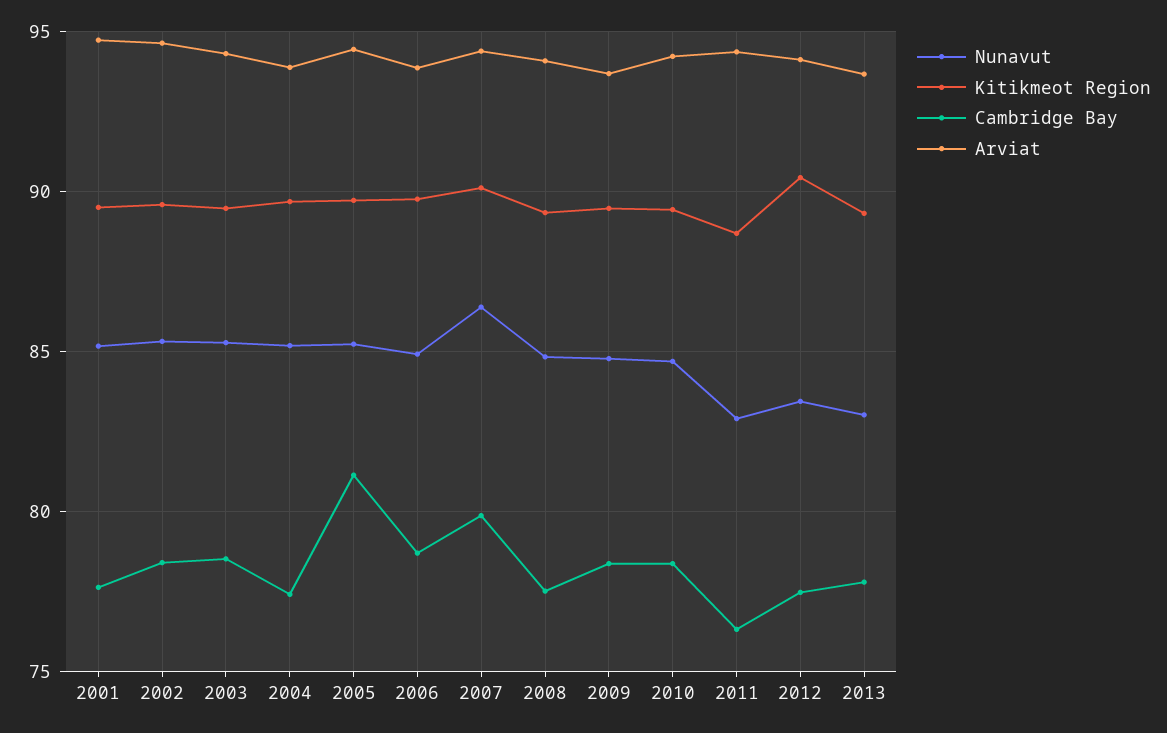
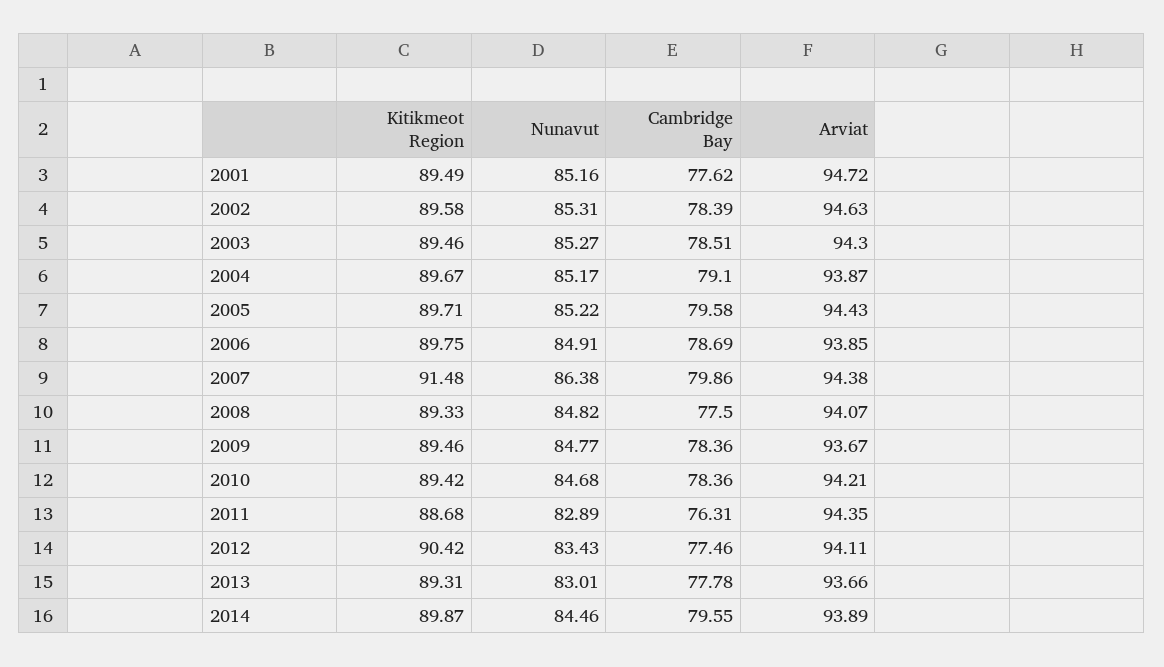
Cambridge Bay, 2004: 77.5 -> 79.1
Cambridge Bay, 2005: 81 -> 79.58
Kitikmeot Region, 2007: 90 -> 91.48
Kitikmeot Region, 2014: none -> 89.87
Nunavut, 2014: none -> 84.46
Cambridge Bay, 2014: none -> 79.55
Arviat, 2014: none -> 93.89

